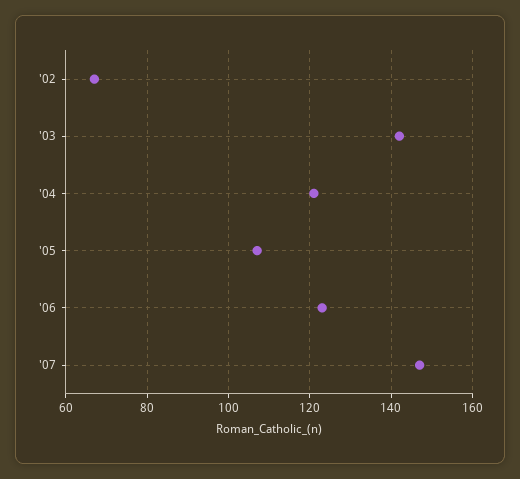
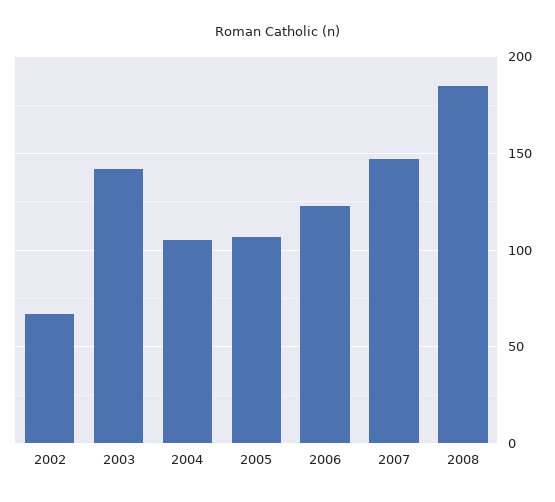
'04: 120 -> 105
2008: none -> 185

